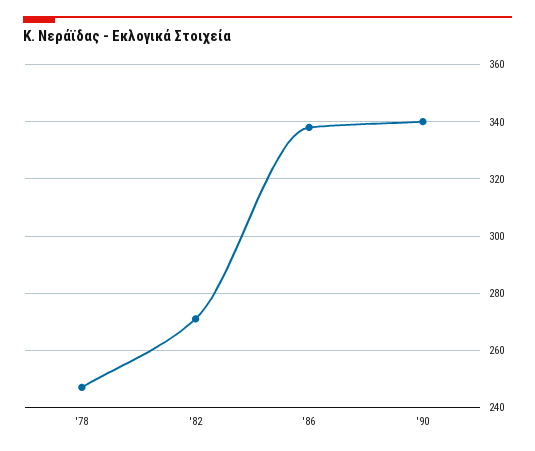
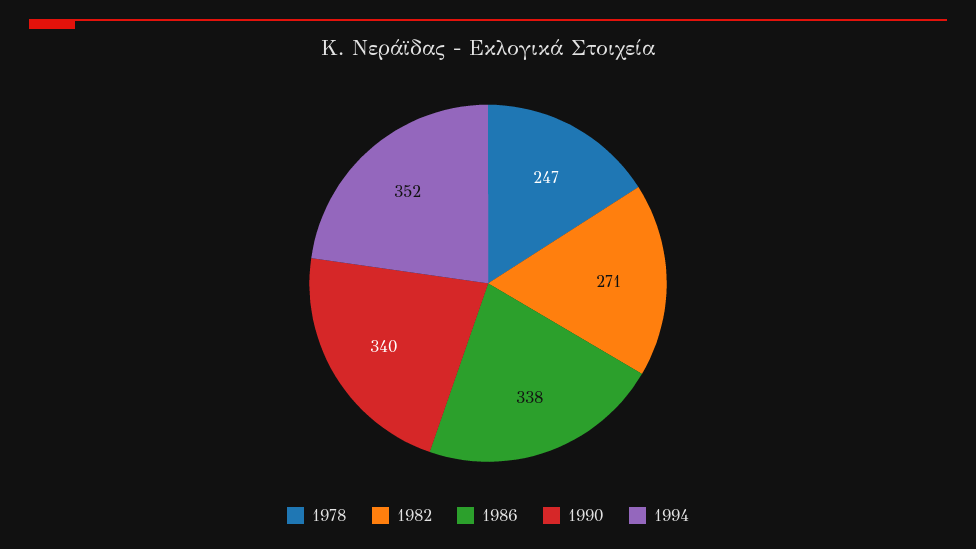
1994: none -> 352

